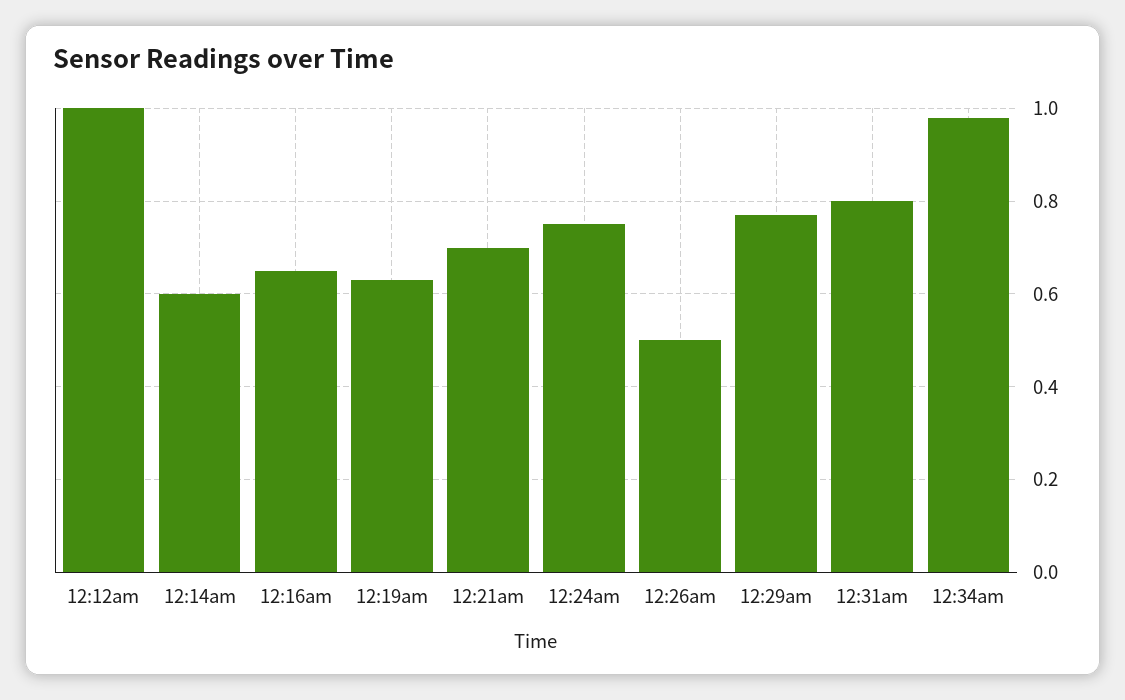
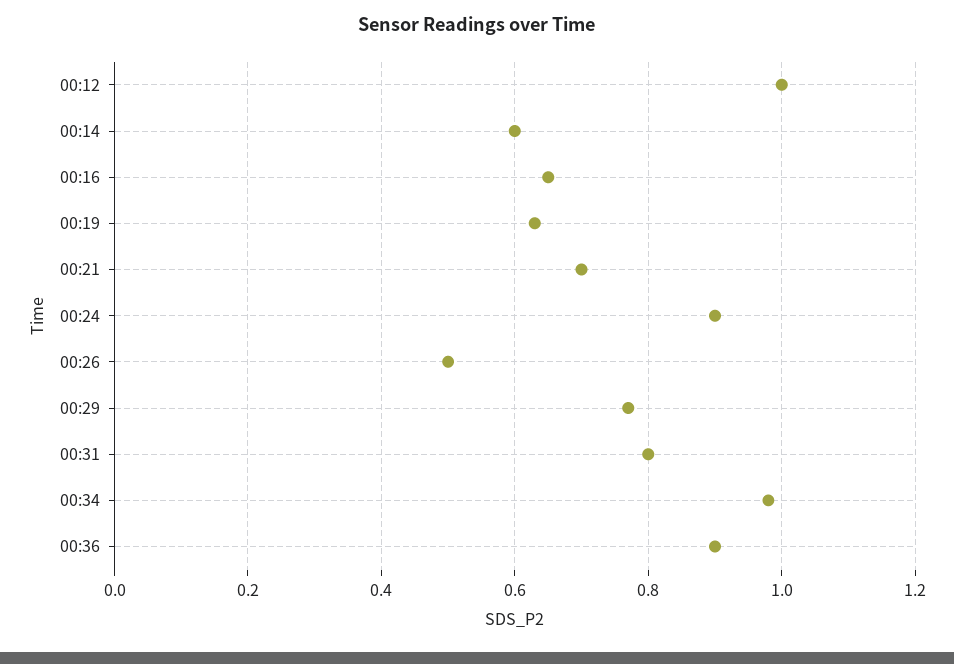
12:24am: 0.75 -> 0.9
00:36: none -> 0.9

